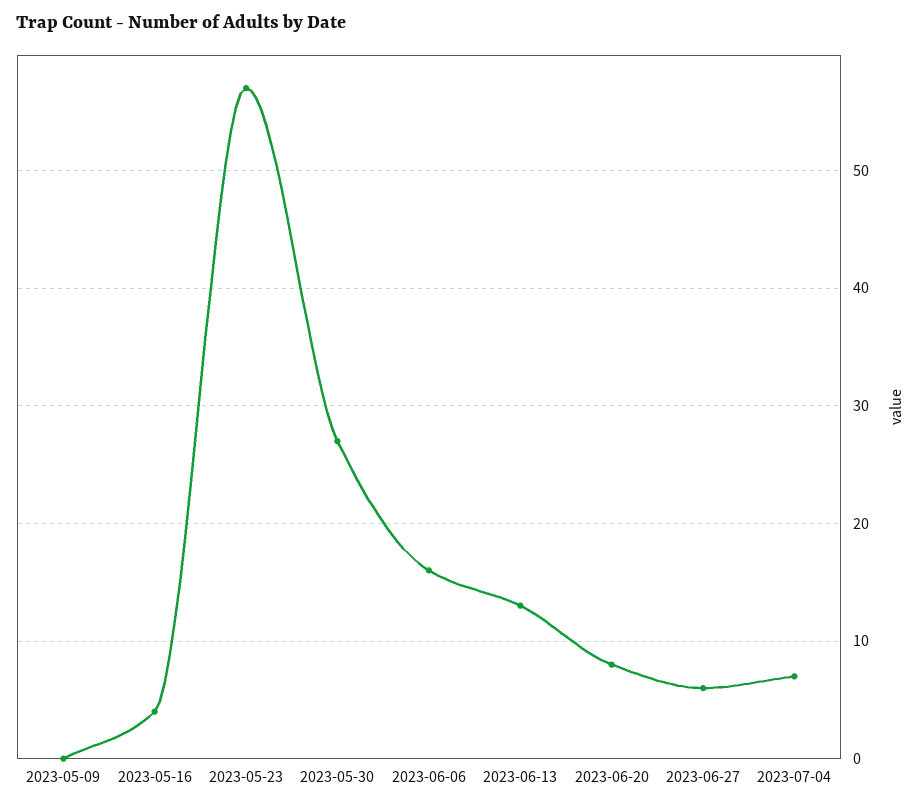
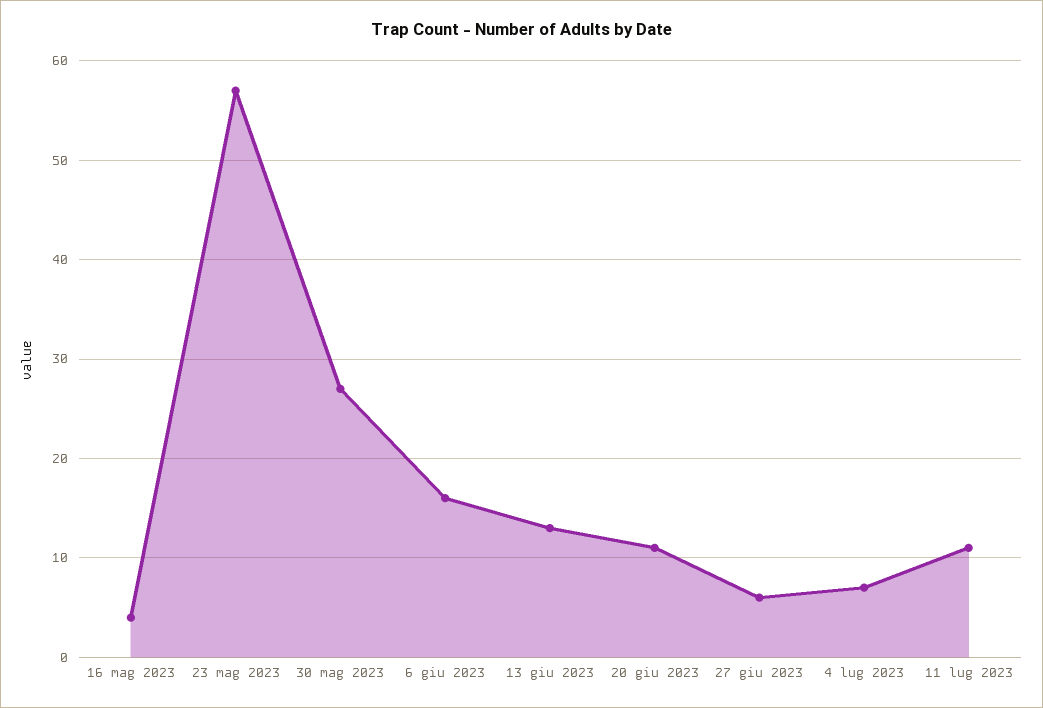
2023-05-09: 0 -> none
2023-06-20: 8 -> 11
11 lug 2023: none -> 11

